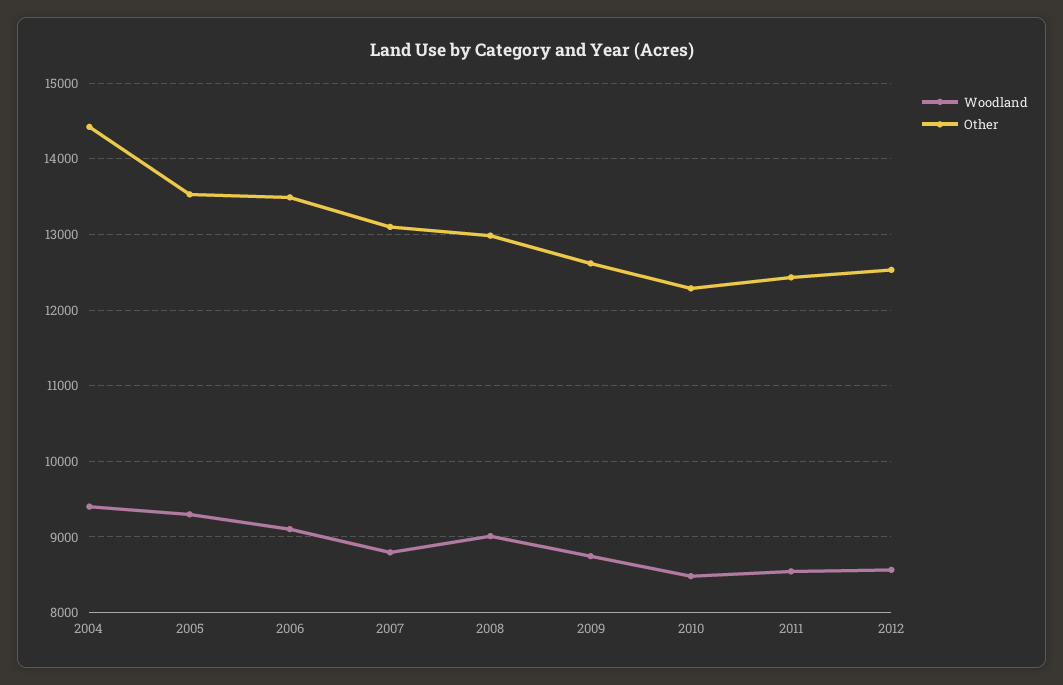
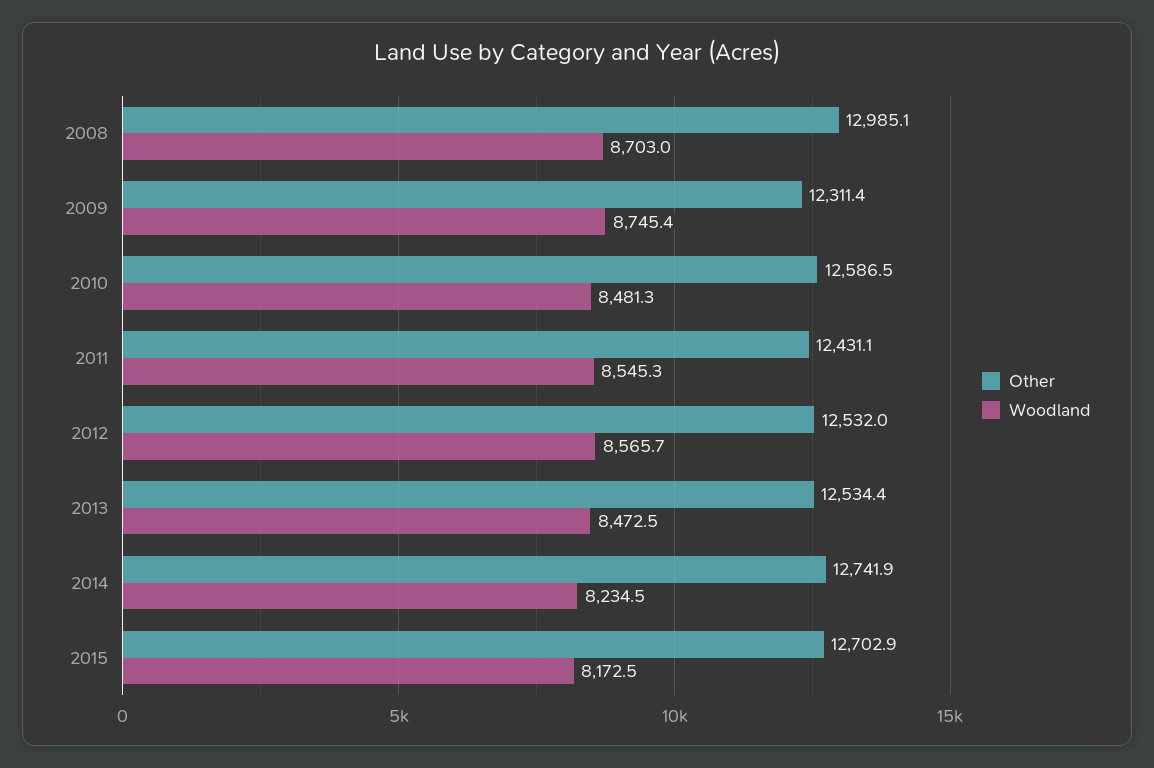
Woodland, 2004: 9400 -> none
Other, 2004: 14400 -> none
Woodland, 2005: 9300 -> none
Other, 2005: 13500 -> none
Woodland, 2006: 9100 -> none
Other, 2006: 13500 -> none
Woodland, 2007: 8800 -> none
Other, 2007: 13100 -> none
Woodland, 2008: 9000 -> 8703
Other, 2009: 12600 -> 12311.4
Other, 2010: 12300 -> 12586.5
Other, 2013: none -> 12534.4
Woodland, 2013: none -> 8472.5
Other, 2014: none -> 12741.9
Woodland, 2014: none -> 8234.5
Other, 2015: none -> 12702.9
Woodland, 2015: none -> 8172.5

